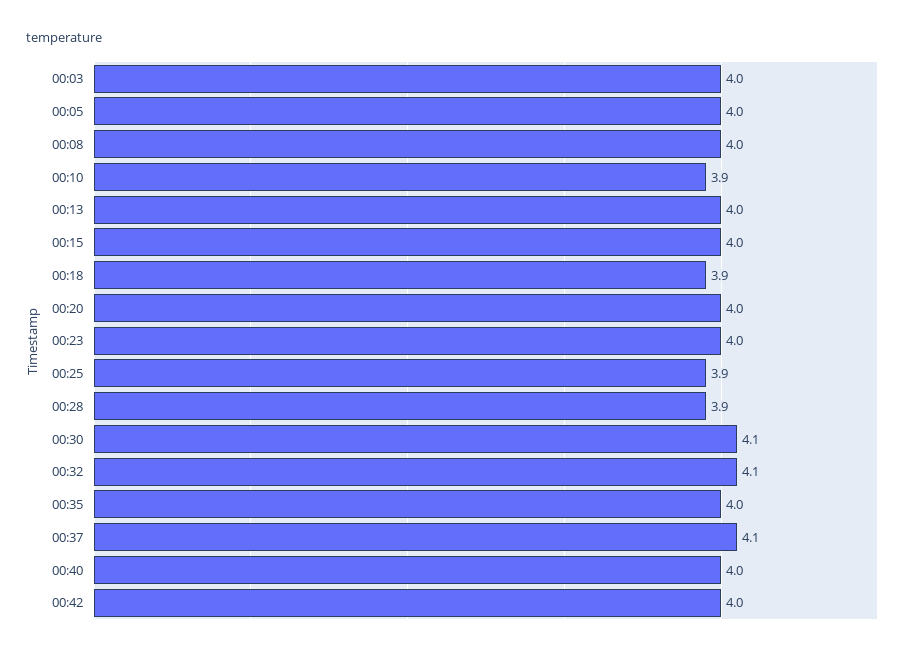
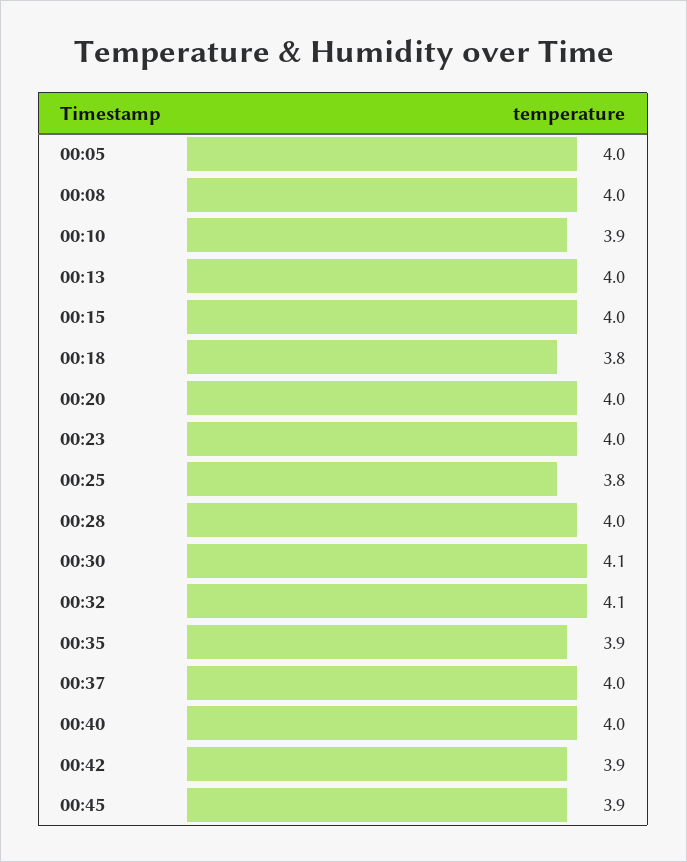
00:03: 4 -> none
00:18: 3.9 -> 3.8
00:25: 3.9 -> 3.8
00:28: 3.9 -> 4
00:35: 4 -> 3.9
00:37: 4.1 -> 4
00:42: 4 -> 3.9
00:45: none -> 3.9

